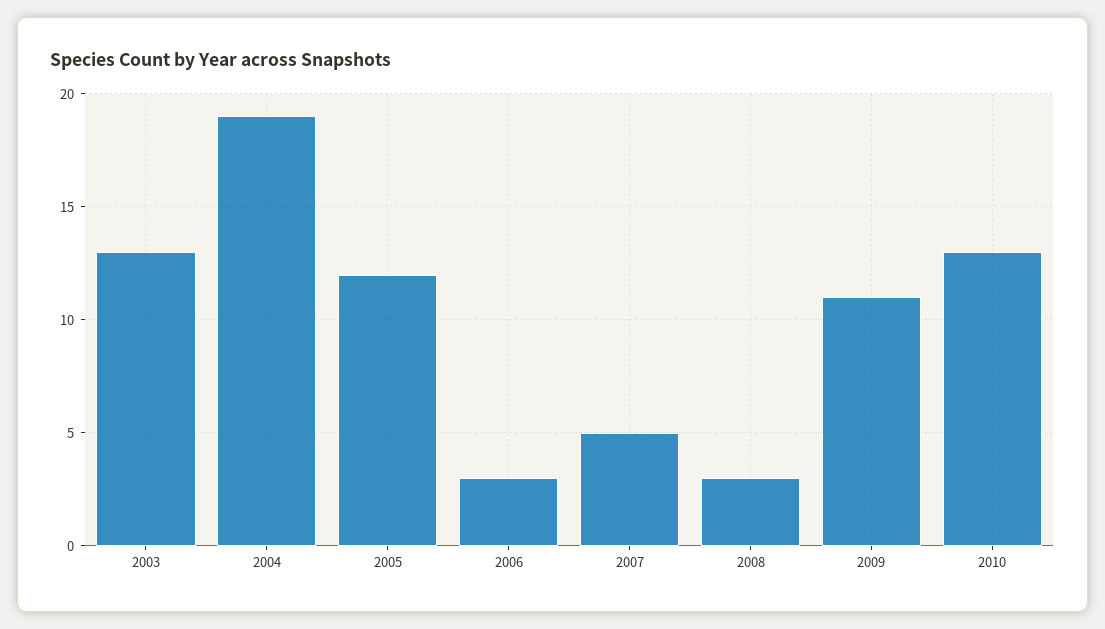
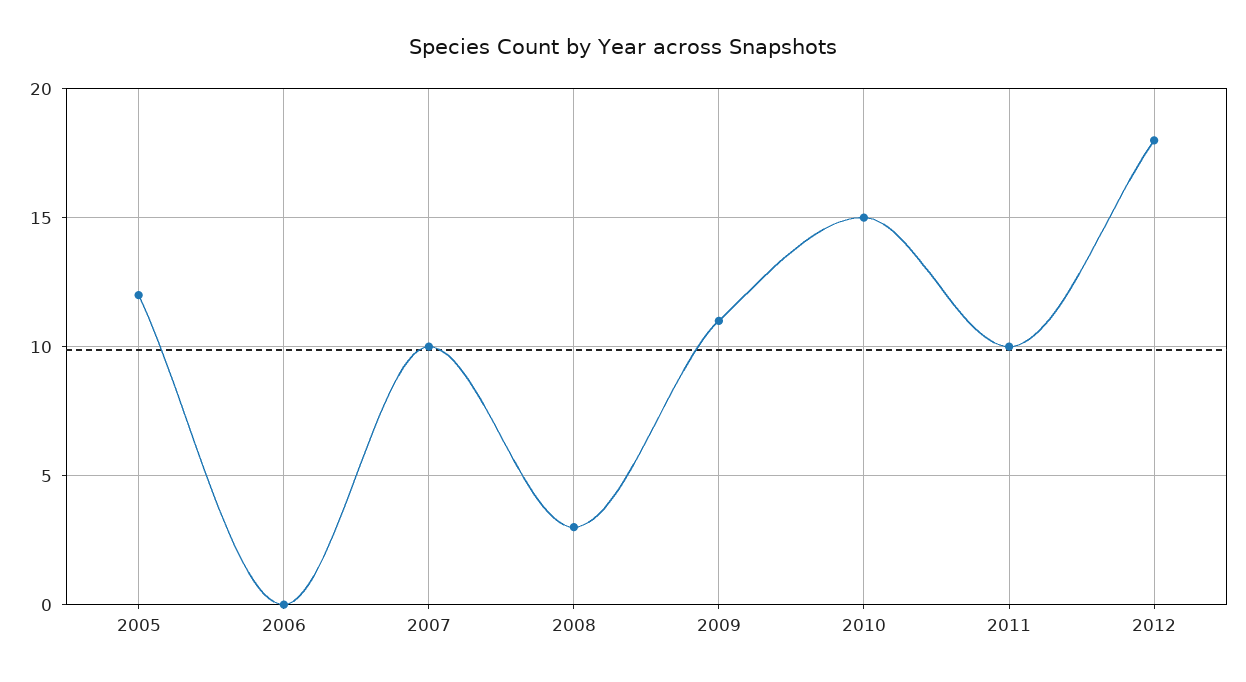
2003: 13 -> none
2004: 19 -> none
2006: 3 -> 0
2007: 5 -> 10
2010: 13 -> 15
2011: none -> 10
2012: none -> 18

